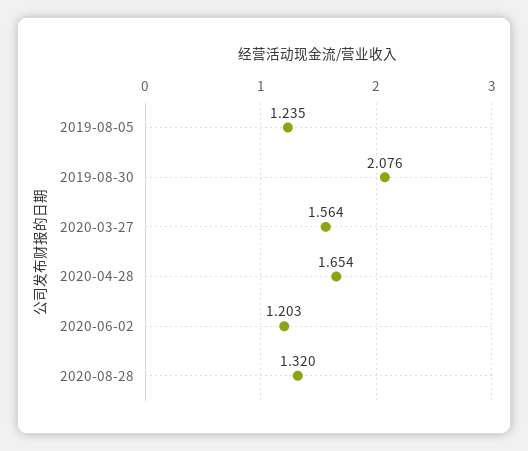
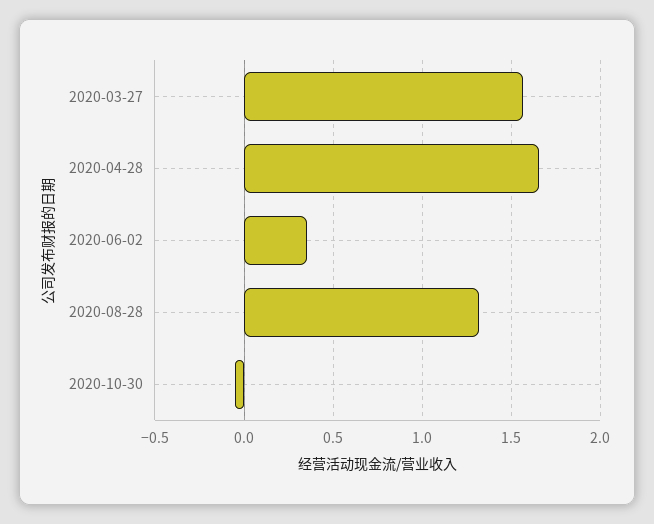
2019-08-05: 1.235 -> none
2019-08-30: 2.076 -> none
2020-06-02: 1.203 -> 0.35
2020-10-30: none -> -0.05

